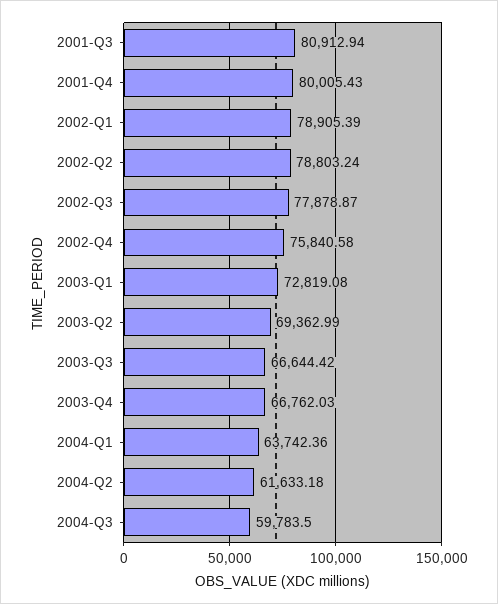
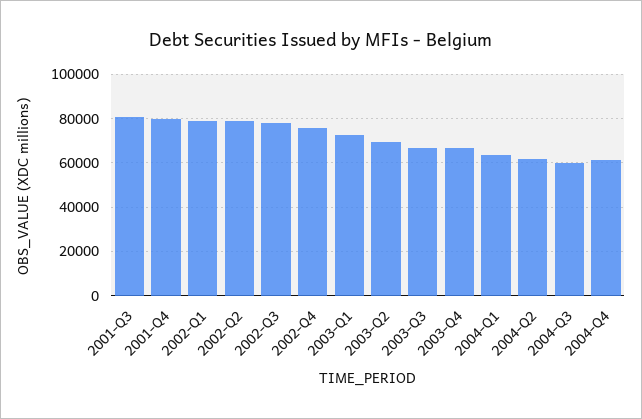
2004-Q4: none -> 60000

